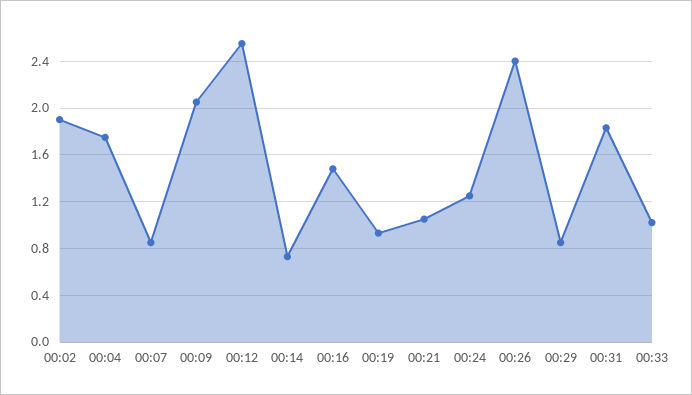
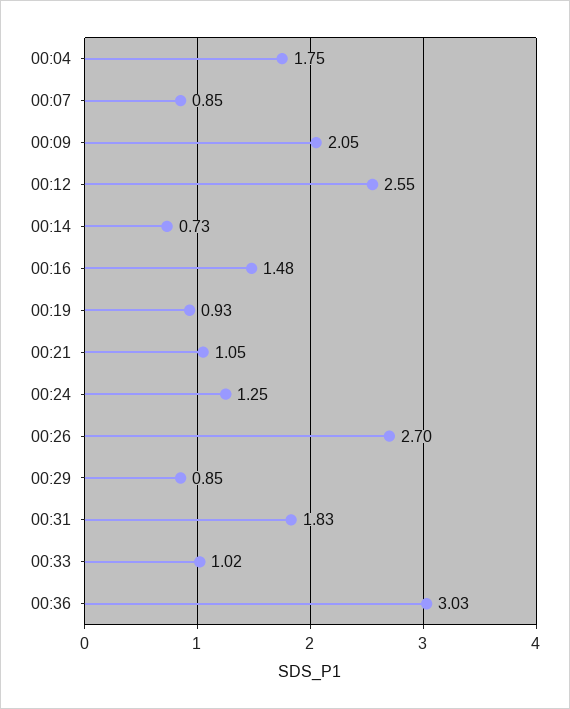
00:02: 1.9 -> none
00:26: 2.4 -> 2.7
00:36: none -> 3.03

